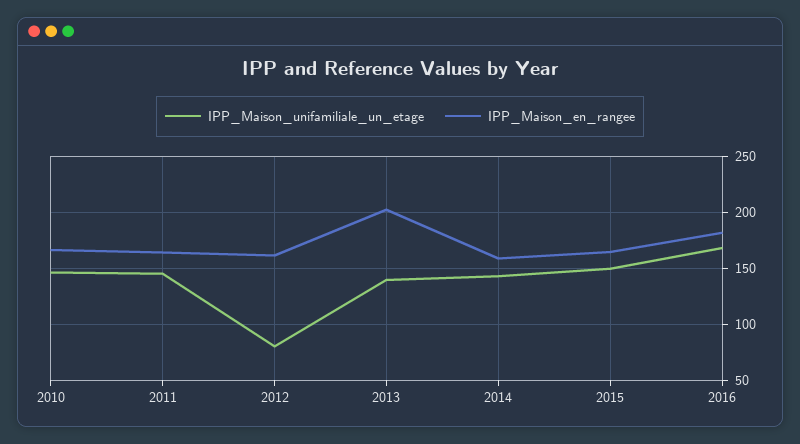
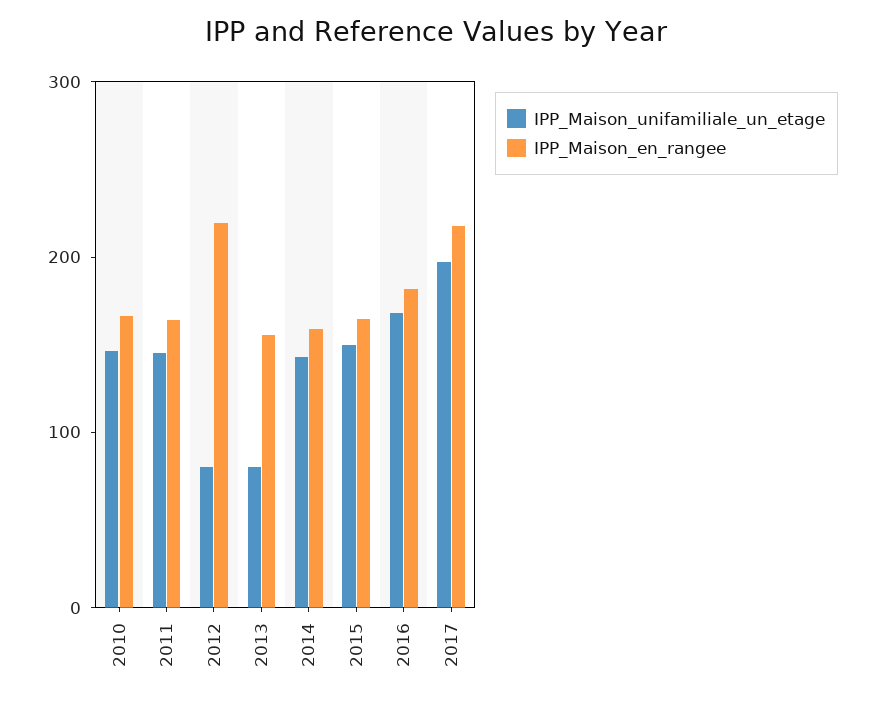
IPP_Maison_en_rangee, 2012: 160 -> 220
IPP_Maison_unifamiliale_un_etage, 2013: 140 -> 80
IPP_Maison_en_rangee, 2013: 200 -> 160
IPP_Maison_unifamiliale_un_etage, 2017: none -> 200
IPP_Maison_en_rangee, 2017: none -> 220

